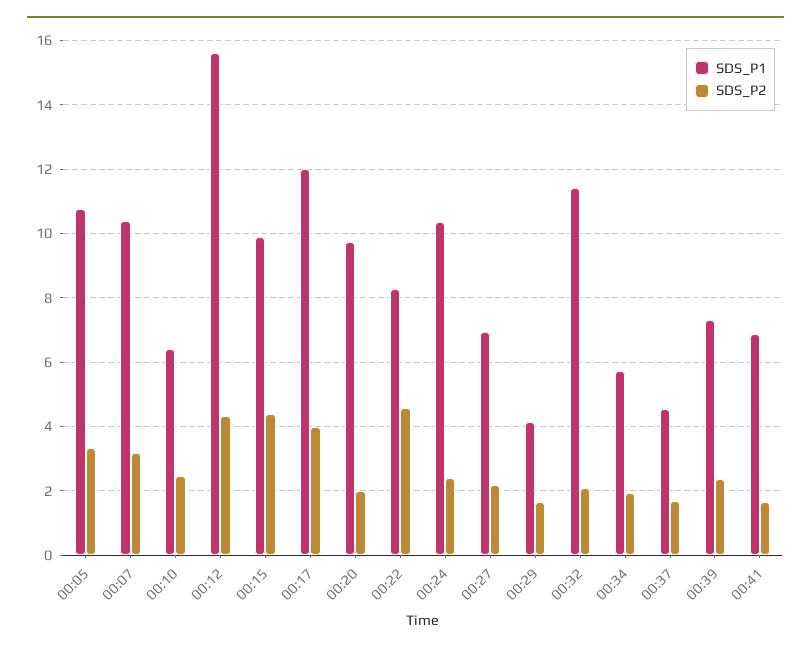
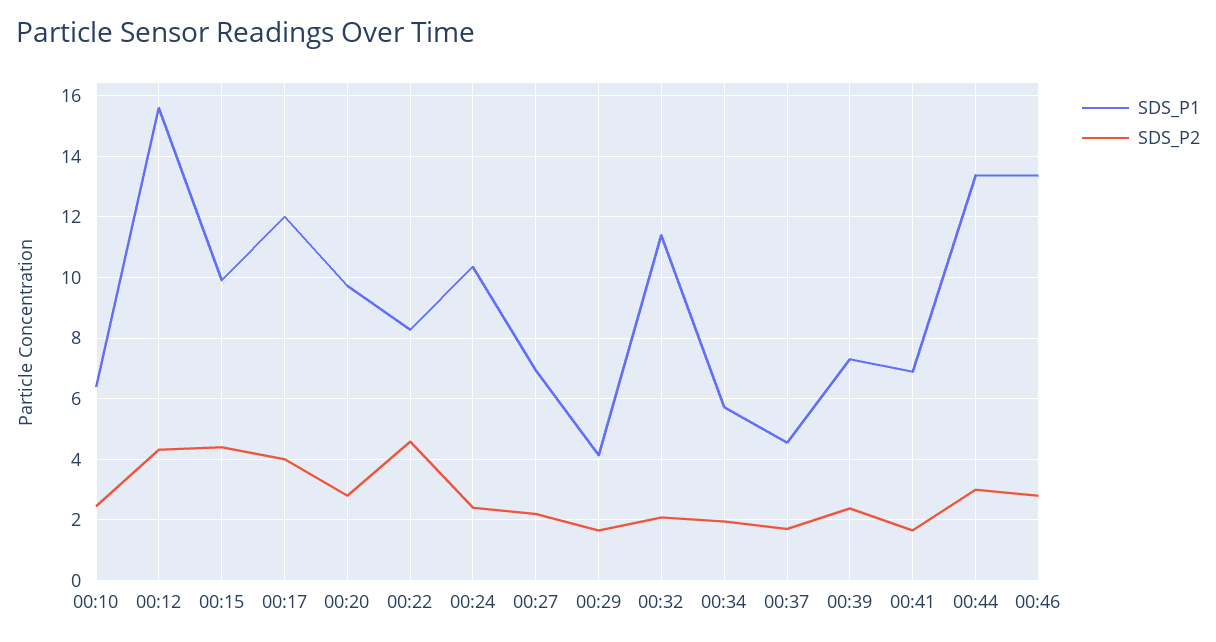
SDS_P1, 00:05: 10.8 -> none
SDS_P2, 00:05: 3.4 -> none
SDS_P1, 00:07: 10.4 -> none
SDS_P2, 00:07: 3.2 -> none
SDS_P2, 00:20: 2 -> 2.8
SDS_P1, 00:44: none -> 13.4
SDS_P2, 00:44: none -> 3
SDS_P1, 00:46: none -> 13.4
SDS_P2, 00:46: none -> 2.8

